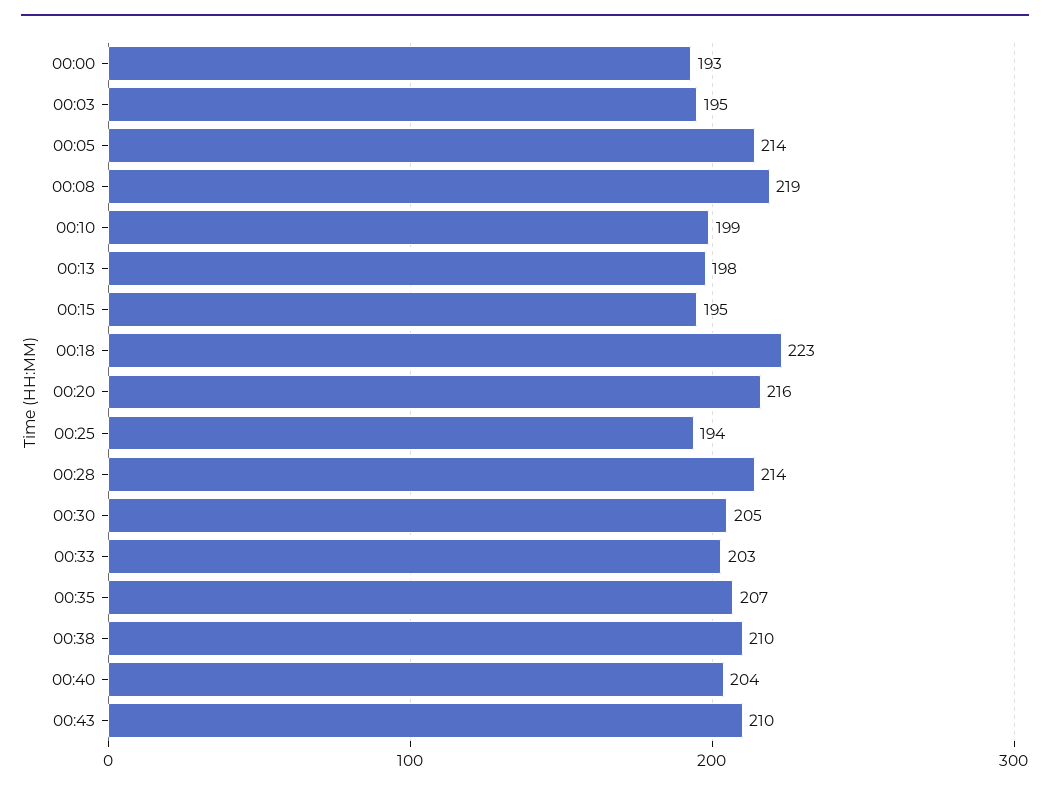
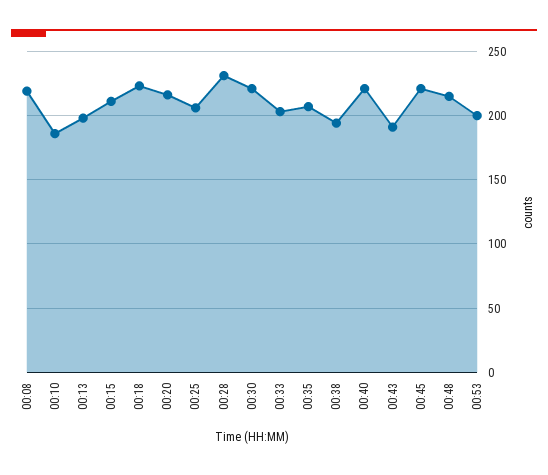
00:00: 193 -> none
00:03: 195 -> none
00:05: 214 -> none
00:10: 199 -> 185
00:15: 195 -> 210
00:25: 194 -> 205
00:28: 214 -> 230
00:30: 205 -> 220
00:38: 210 -> 195
00:40: 204 -> 220
00:43: 210 -> 190
00:45: none -> 220
00:48: none -> 215
00:53: none -> 200

